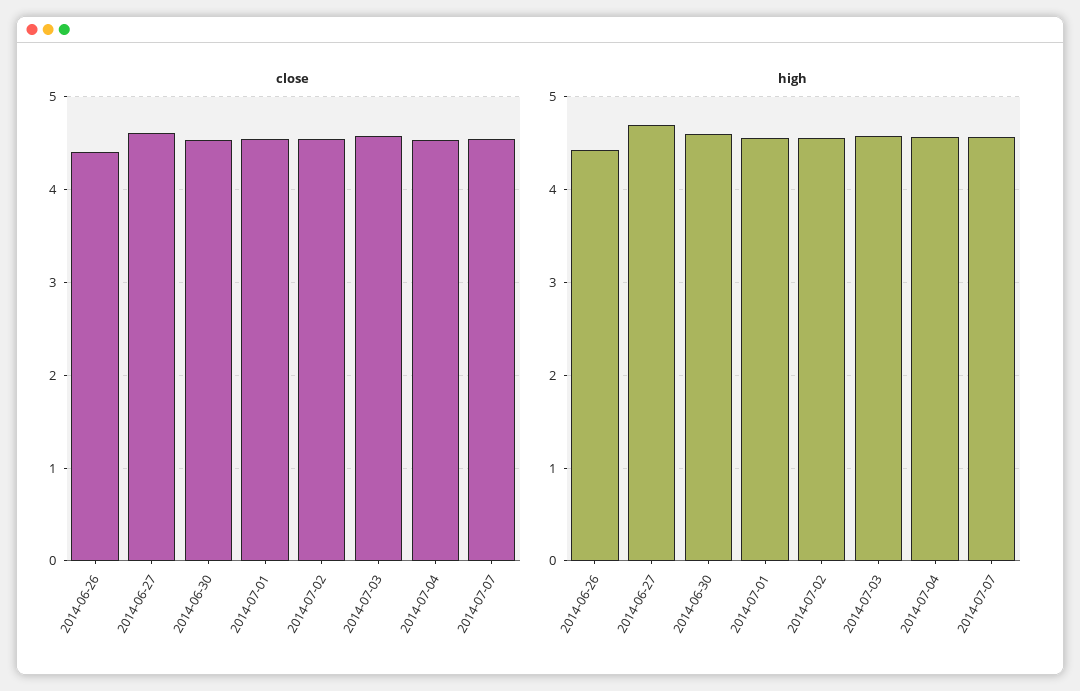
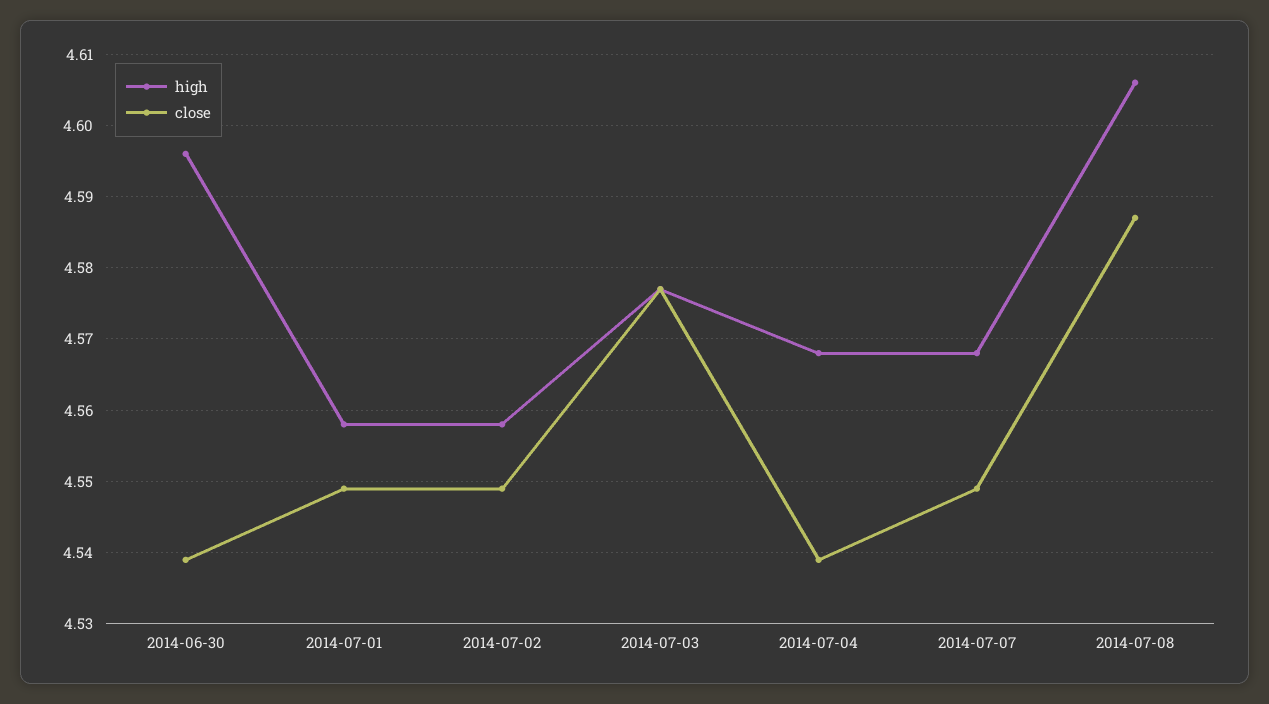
close, 2014-06-26: 4.4 -> none
close, 2014-06-27: 4.6 -> none
high, 2014-06-26: 4.4 -> none
high, 2014-06-27: 4.7 -> none
high, 2014-07-08: none -> 4.606
close, 2014-07-08: none -> 4.587

